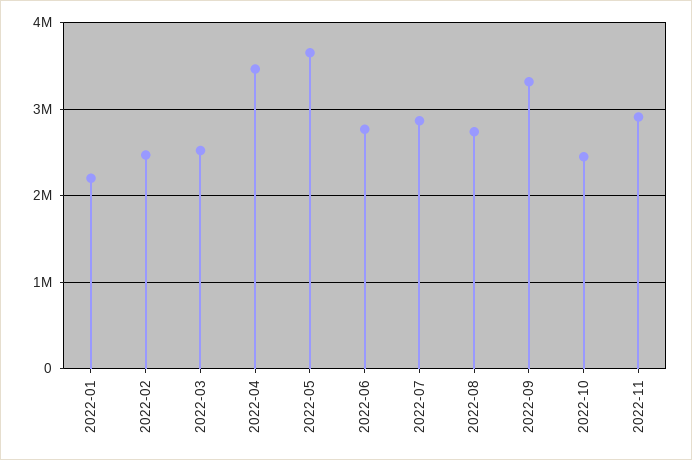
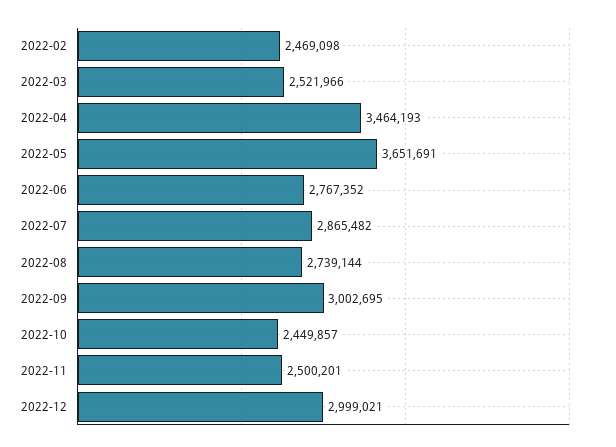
2022-01: 2200000 -> none
2022-09: 3300000 -> 3002695
2022-11: 2900000 -> 2500201
2022-12: none -> 2999021

